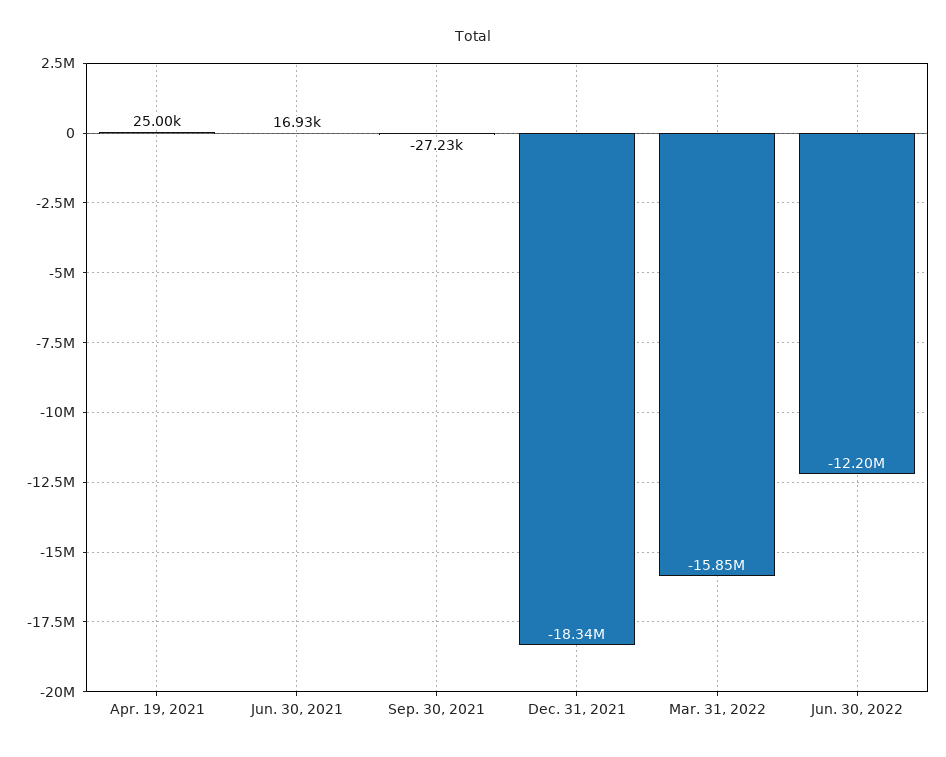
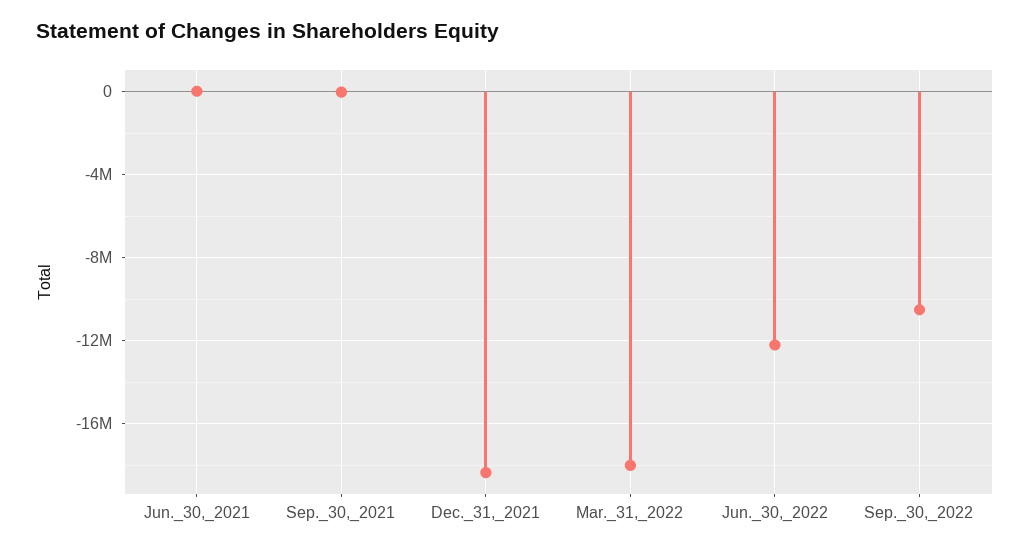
Apr. 19, 2021: 25000 -> none
Mar. 31, 2022: -15850000 -> -18000000
Sep._30,_2022: none -> -10500000

